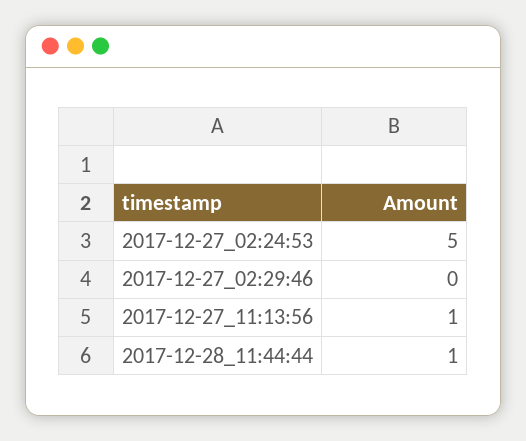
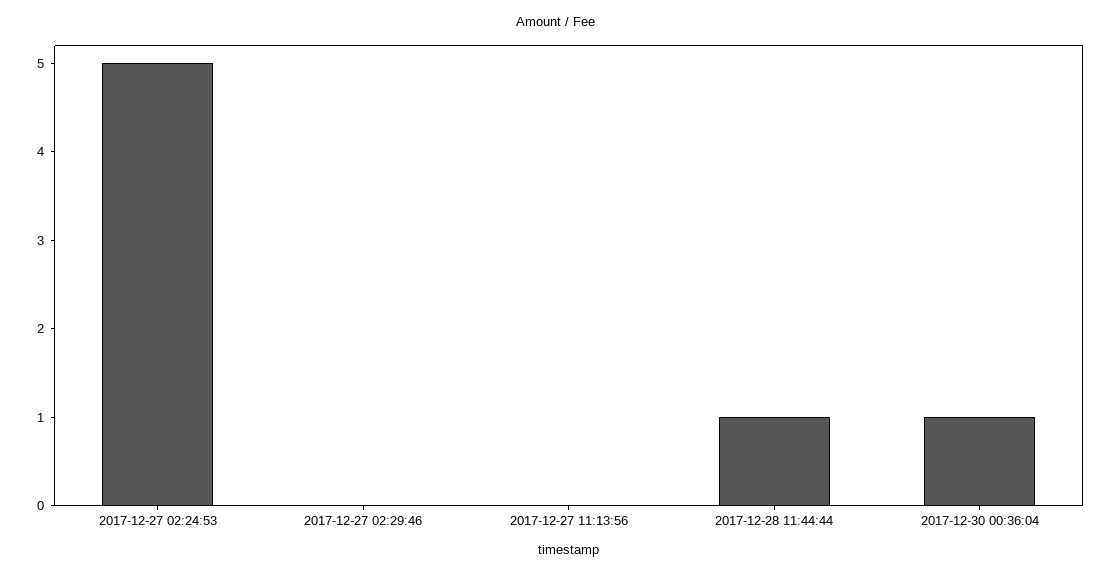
2017-12-27_11:13:56: 1 -> 0
2017-12-30 00:36:04: none -> 1

